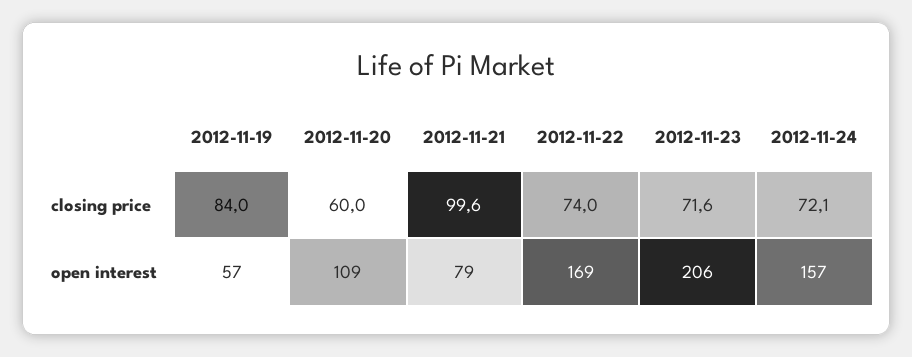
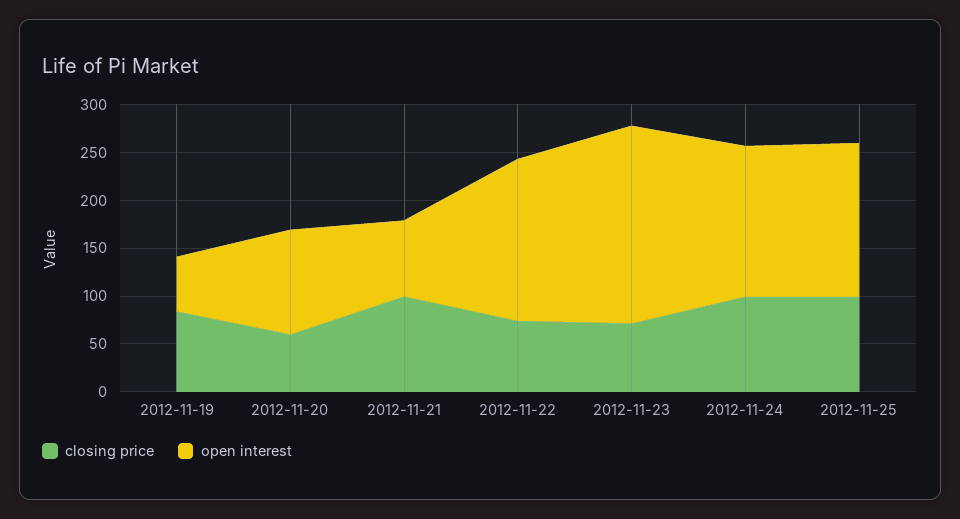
closing price, 2012-11-24: 72.1 -> 100
closing price, 2012-11-25: none -> 100
open interest, 2012-11-25: none -> 160

